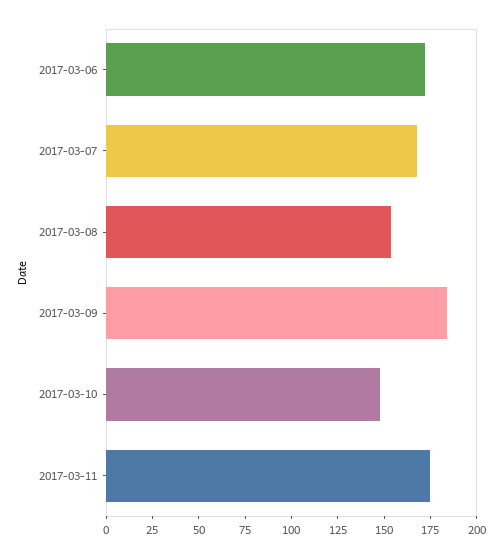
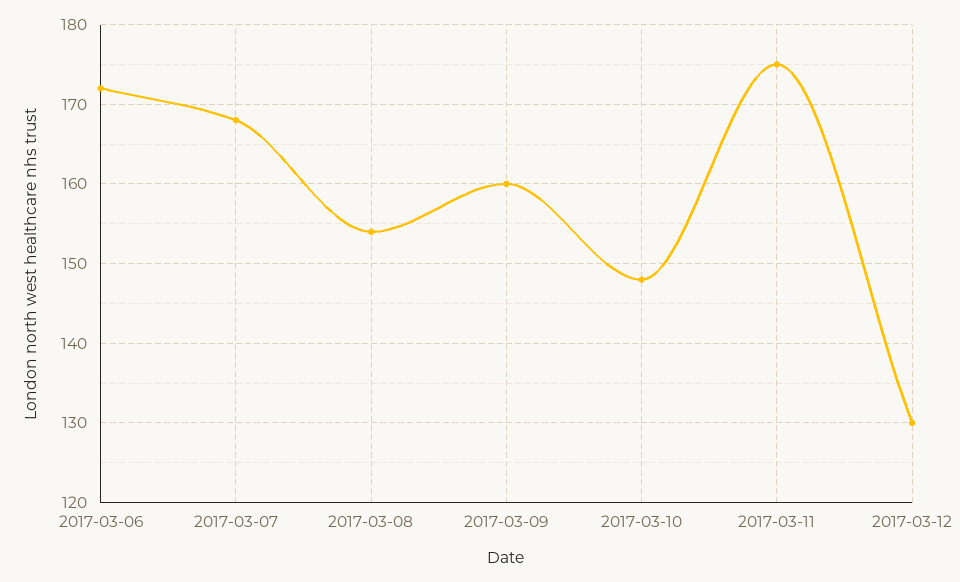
2017-03-09: 185 -> 160
2017-03-12: none -> 130

